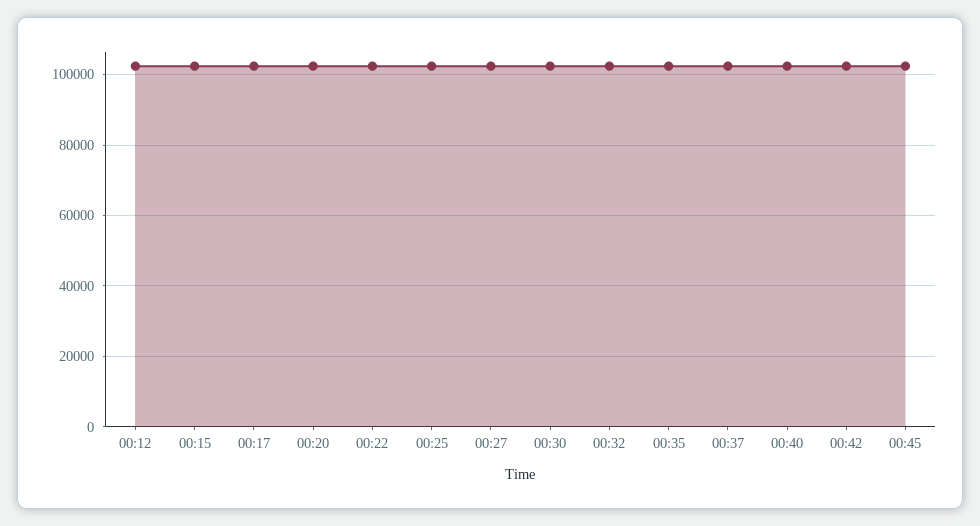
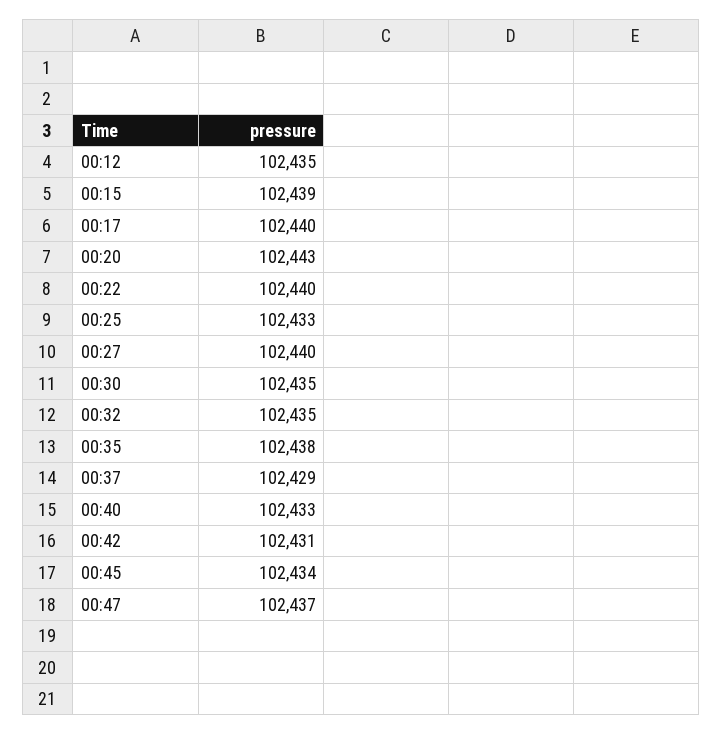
00:47: none -> 102437

